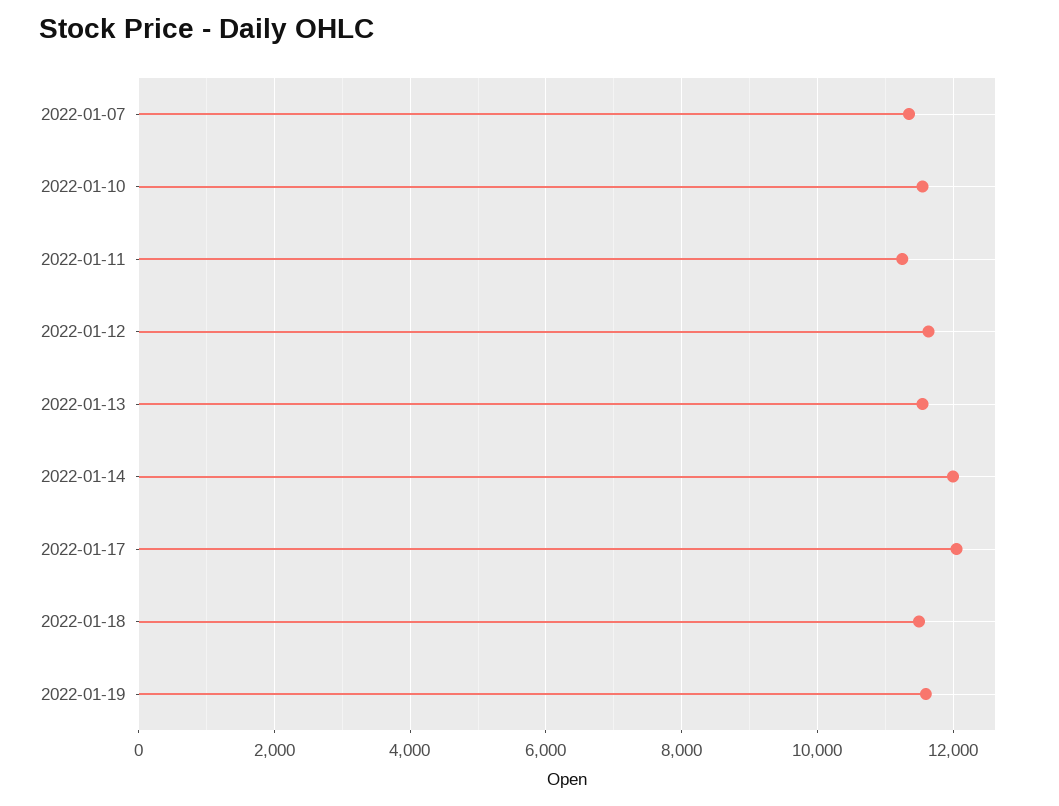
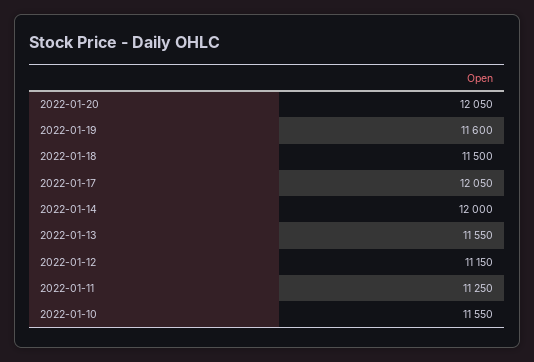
2022-01-07: 11400 -> none
2022-01-12: 11600 -> 11150
2022-01-20: none -> 12050

